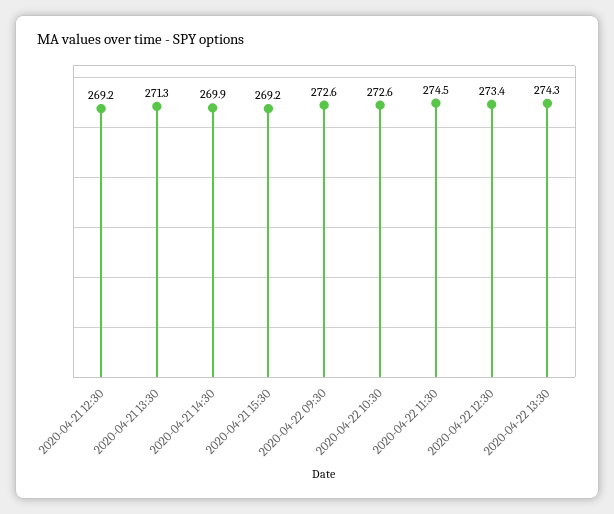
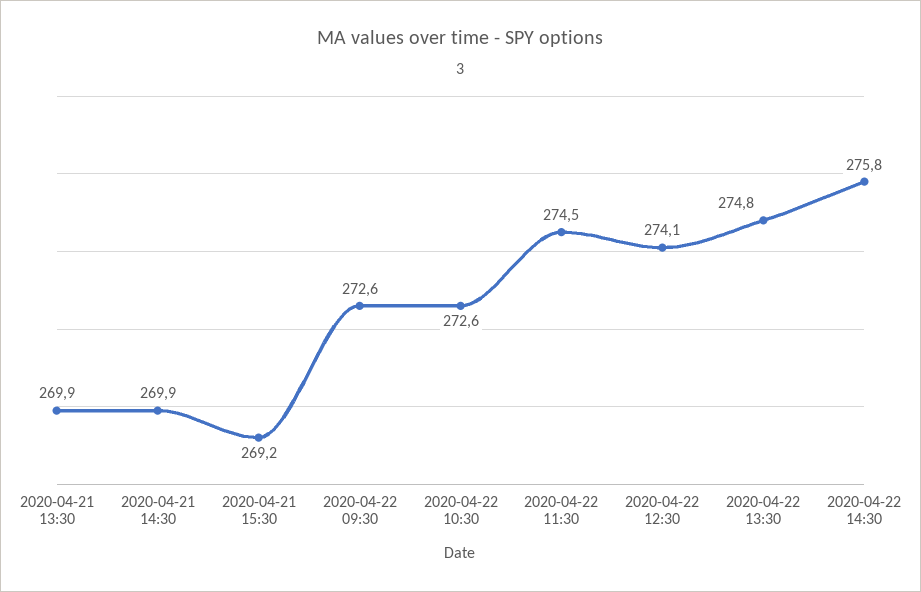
2020-04-21 12:30: 269.2 -> none
2020-04-21 13:30: 271.3 -> 269.9
2020-04-22 12:30: 273.4 -> 274.1
2020-04-22 13:30: 274.3 -> 274.8
2020-04-22 14:30: none -> 275.8

